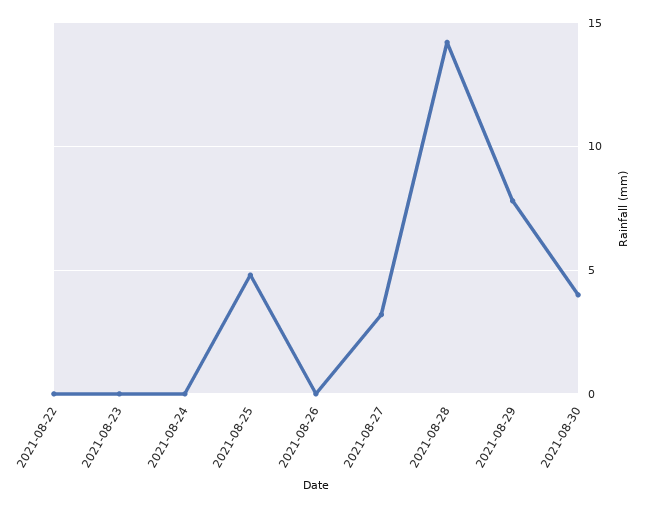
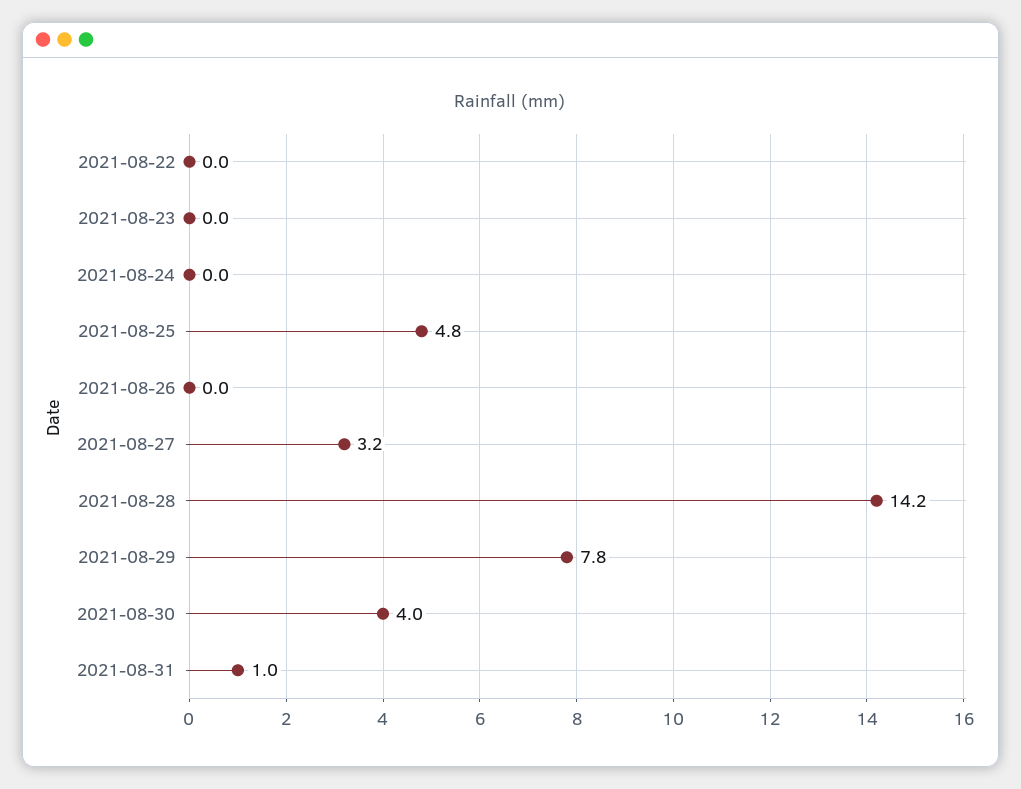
2021-08-31: none -> 1

